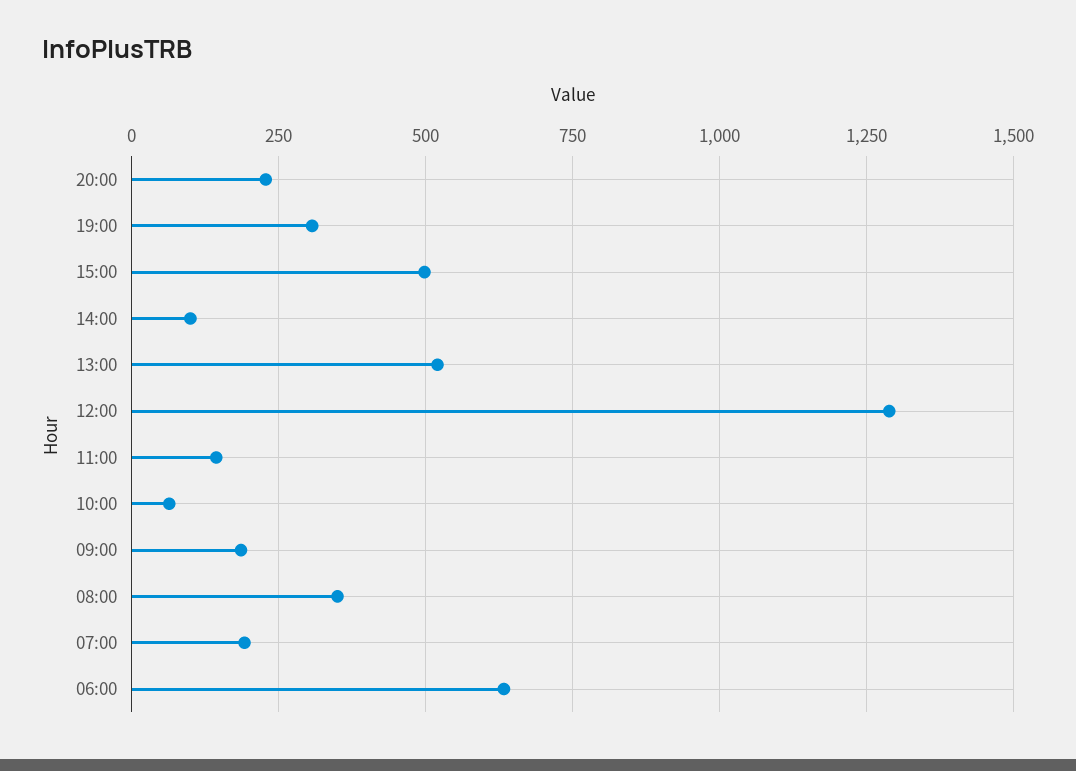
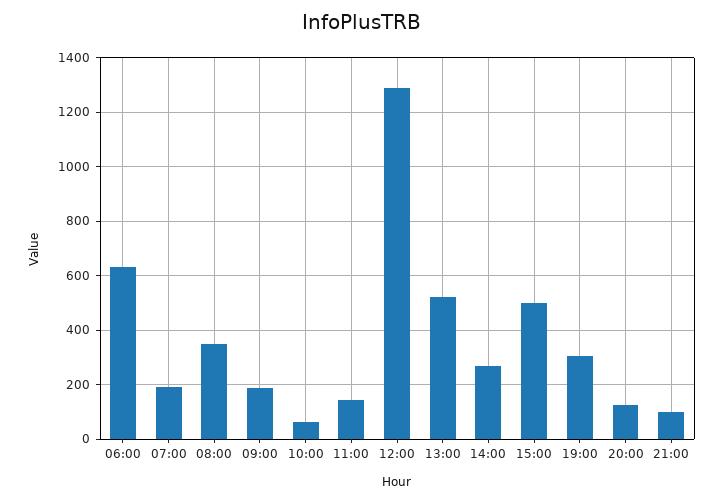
20:00: 225 -> 125
14:00: 100 -> 275
21:00: none -> 100

